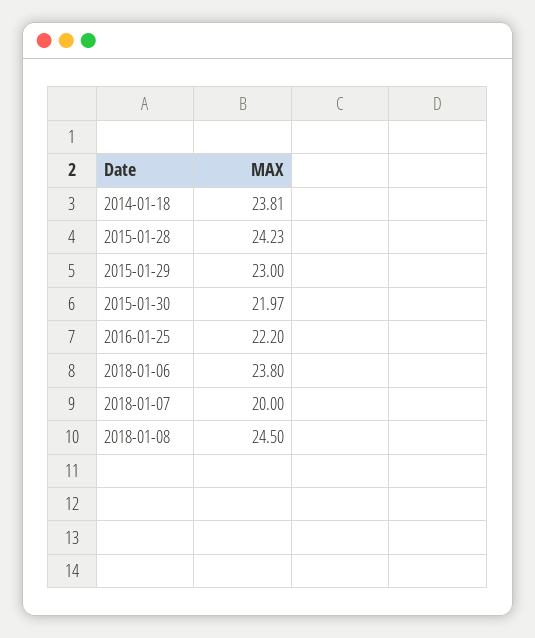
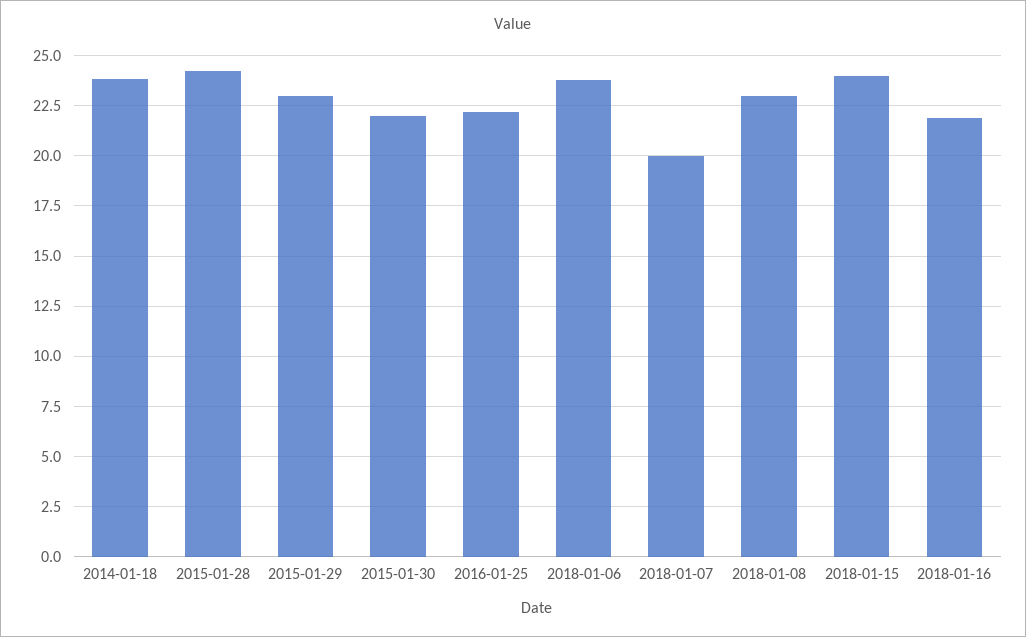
2018-01-08: 24.5 -> 23
2018-01-15: none -> 24
2018-01-16: none -> 22

